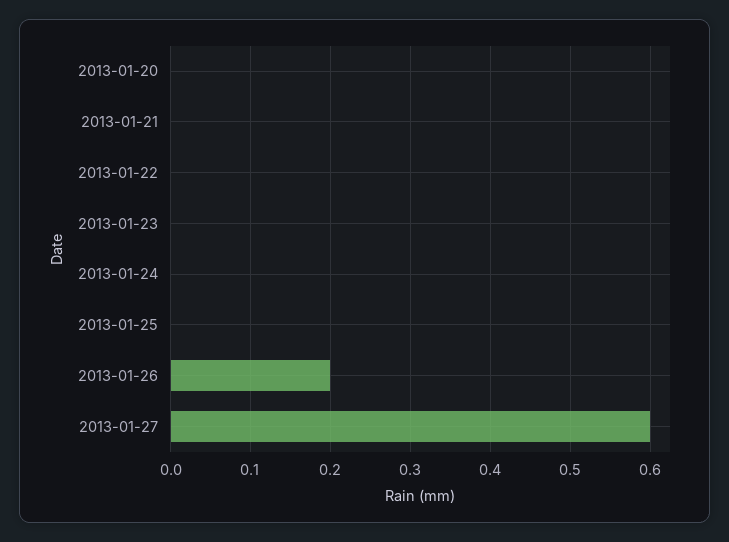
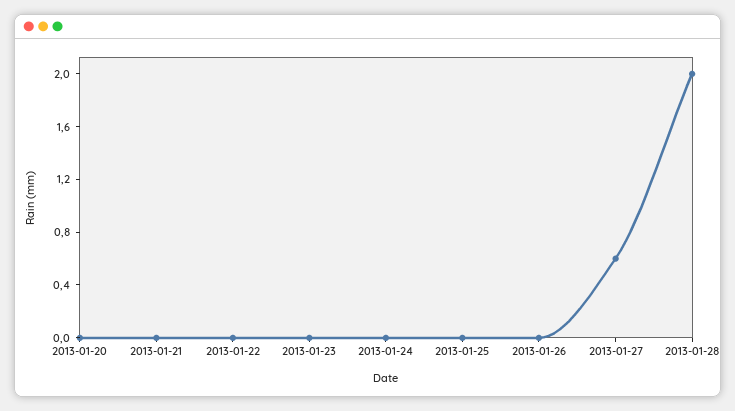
2013-01-26: 0.2 -> 0
2013-01-28: none -> 2

